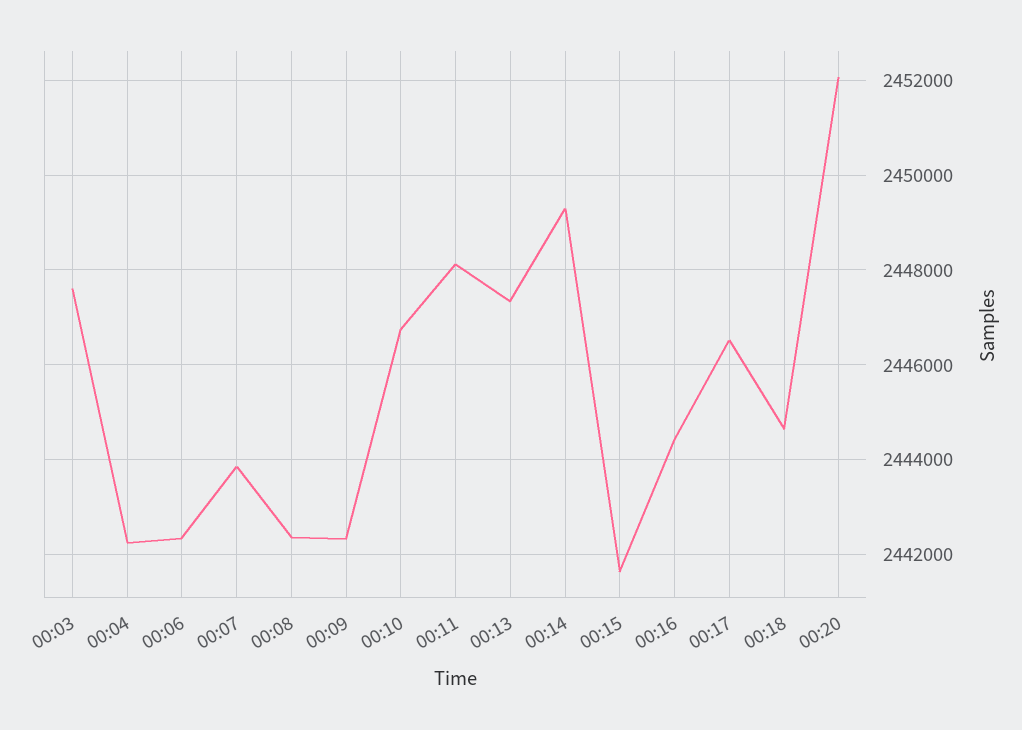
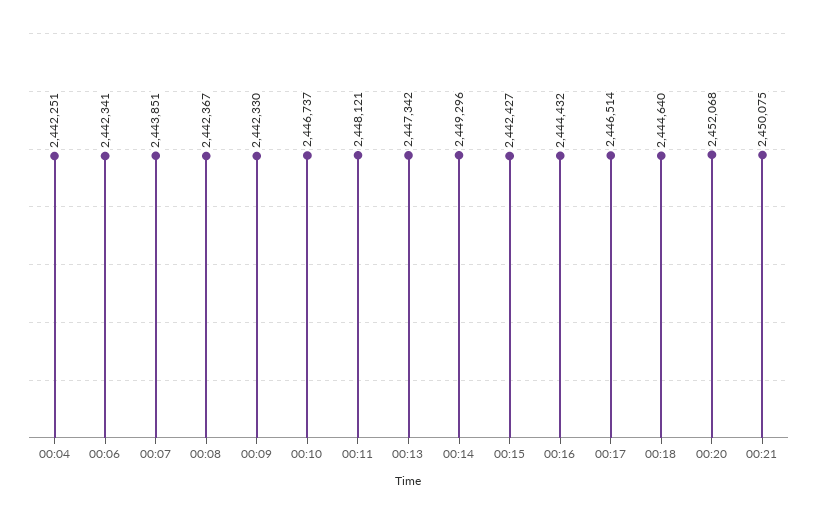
00:03: 2447600 -> none
00:15: 2441600 -> 2442427
00:21: none -> 2450075

